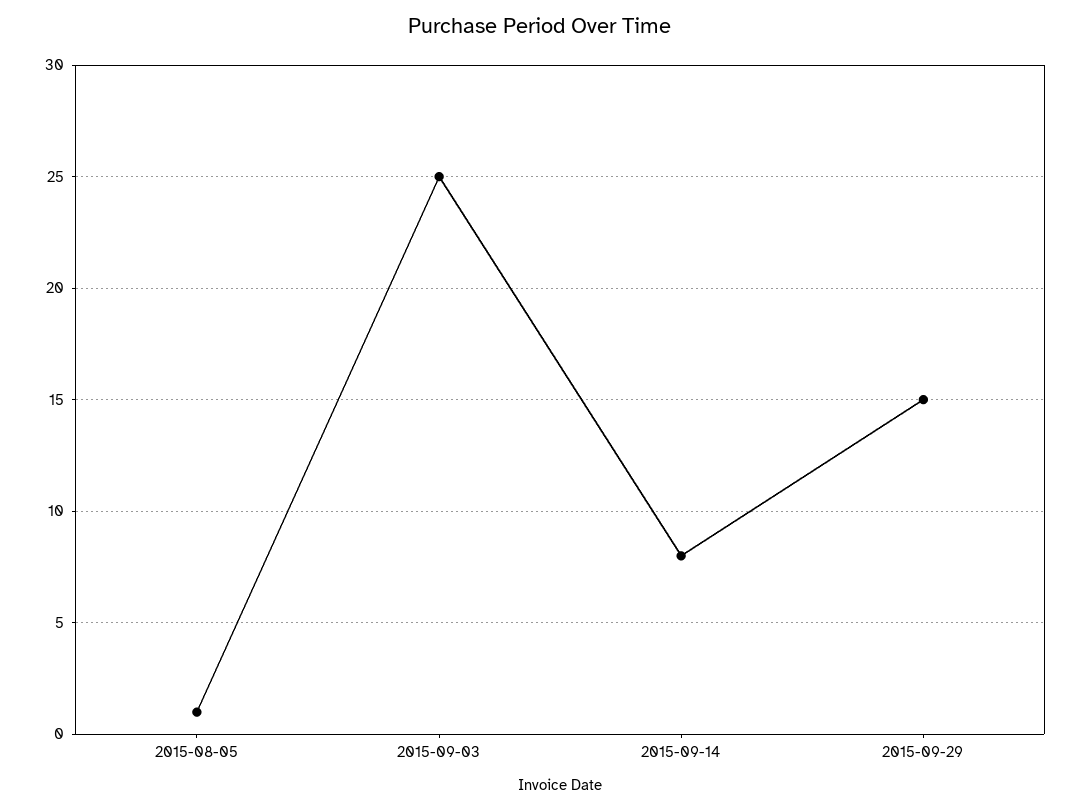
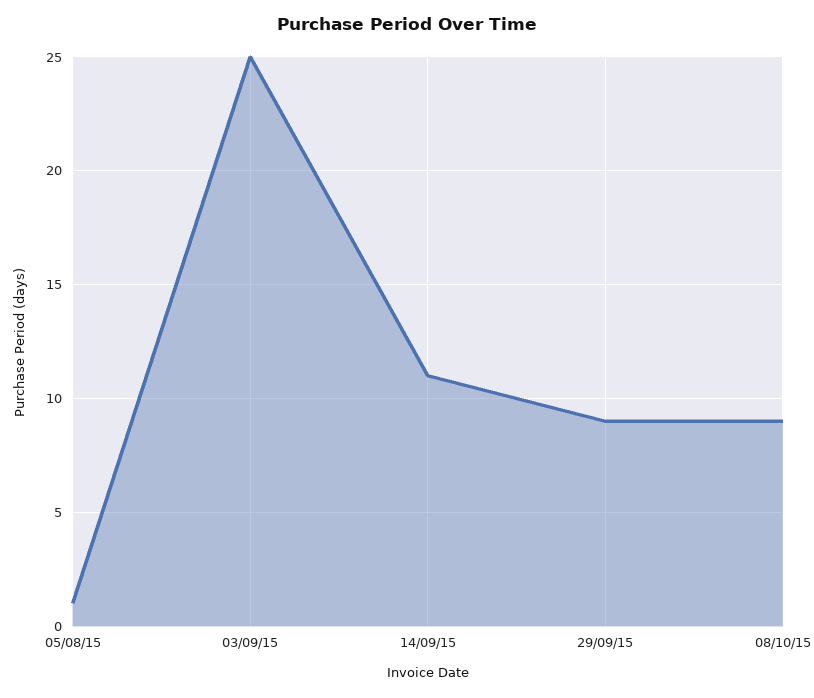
2015-09-14: 8 -> 11
2015-09-29: 15 -> 9
08/10/15: none -> 9

